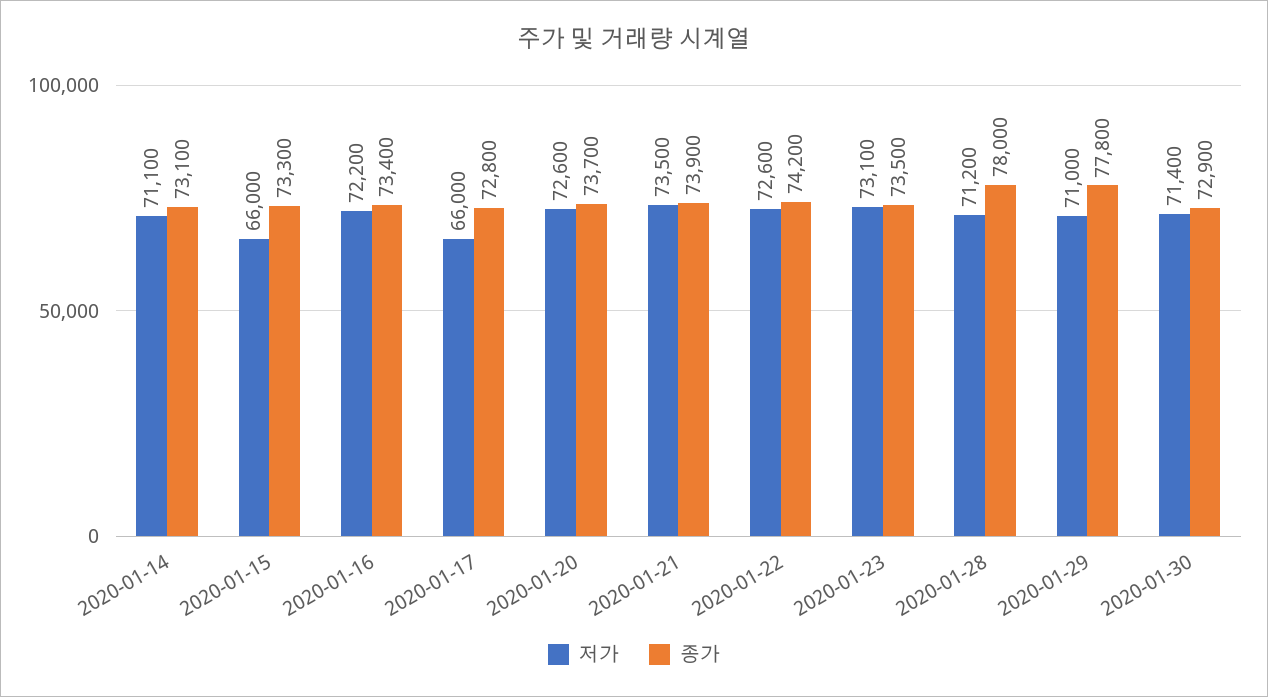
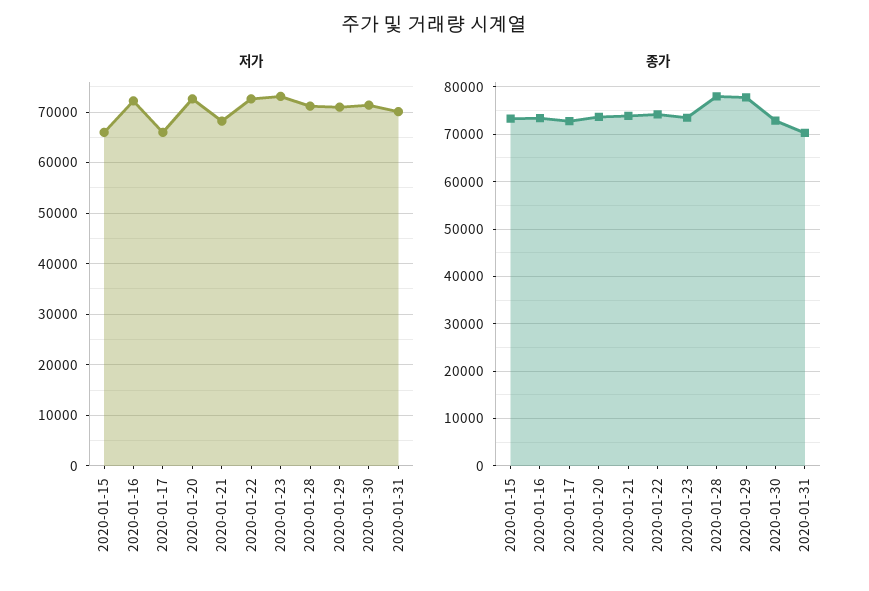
저가, 2020-01-14: 71100 -> none
종가, 2020-01-14: 73100 -> none
저가, 2020-01-21: 73500 -> 68000
저가, 2020-01-31: none -> 70000
종가, 2020-01-31: none -> 70000

